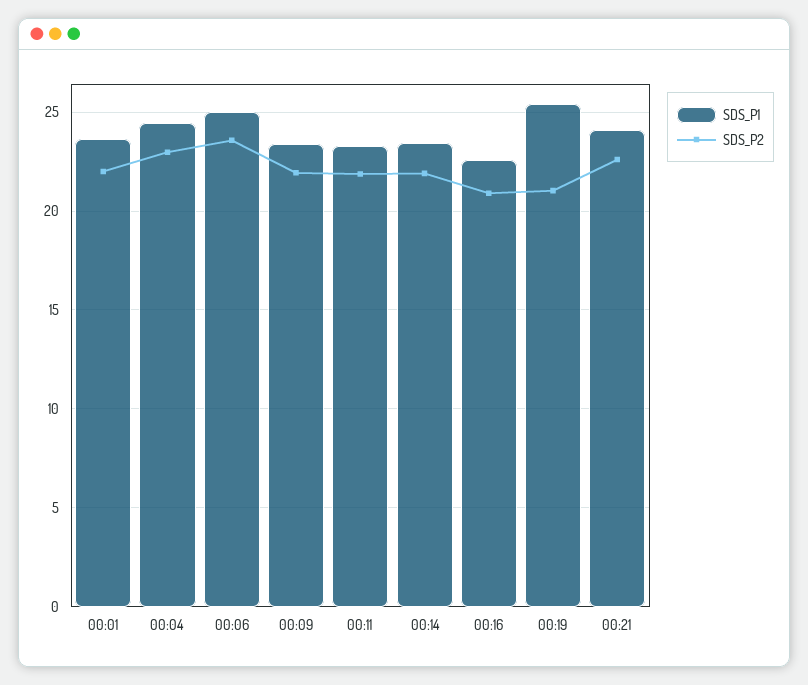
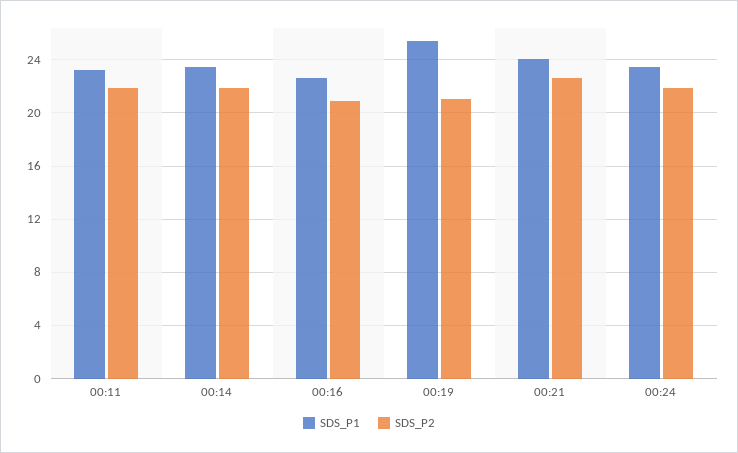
SDS_P1, 00:01: 23.5 -> none
SDS_P2, 00:01: 22 -> none
SDS_P1, 00:04: 24.5 -> none
SDS_P2, 00:04: 23 -> none
SDS_P1, 00:06: 25 -> none
SDS_P2, 00:06: 23.5 -> none
SDS_P1, 00:09: 23.5 -> none
SDS_P2, 00:09: 22 -> none
SDS_P1, 00:24: none -> 23.5
SDS_P2, 00:24: none -> 22

